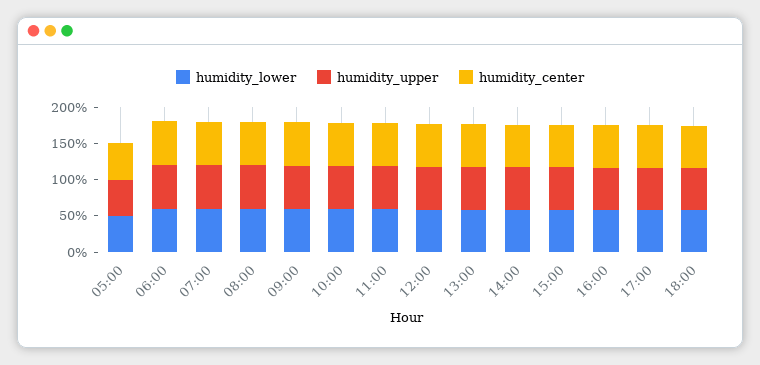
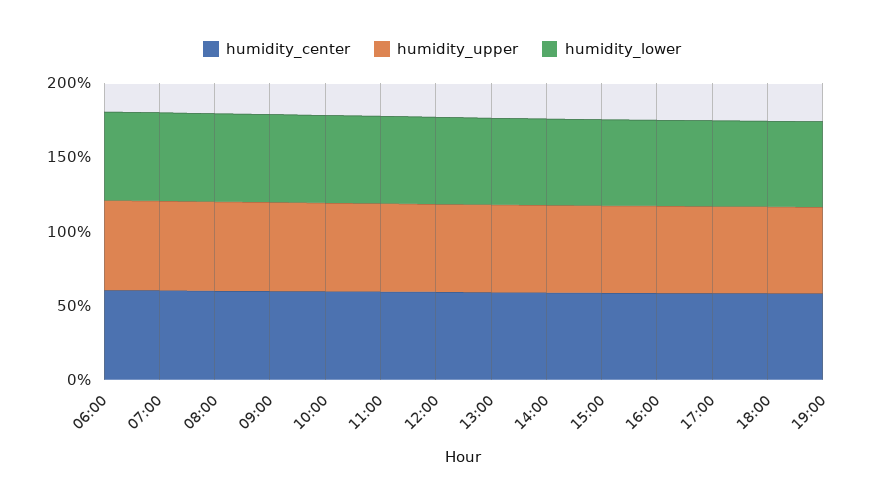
humidity_lower, 05:00: 50 -> none
humidity_upper, 05:00: 50 -> none
humidity_center, 05:00: 50 -> none
humidity_center, 19:00: none -> 60
humidity_upper, 19:00: none -> 60
humidity_lower, 19:00: none -> 60

